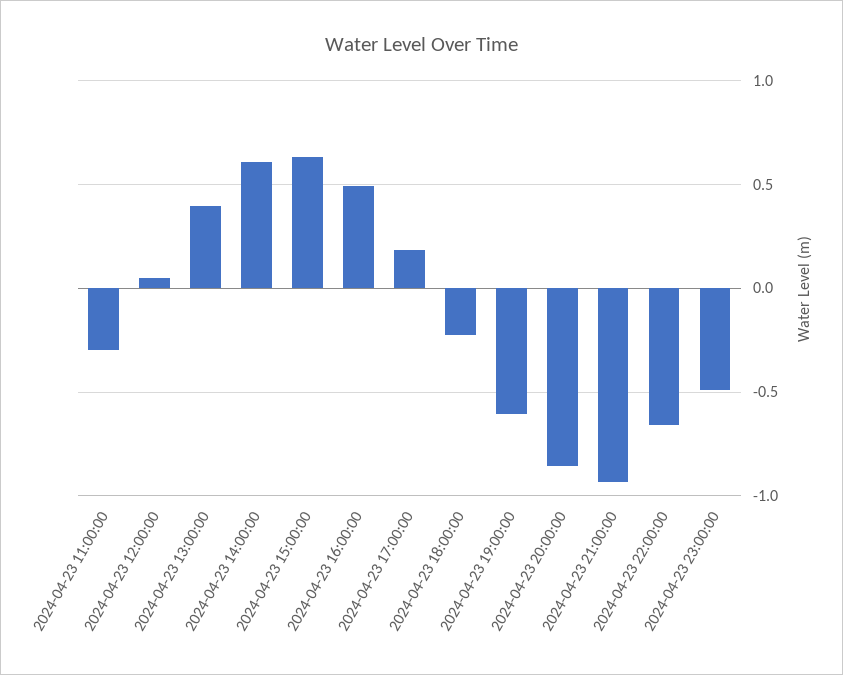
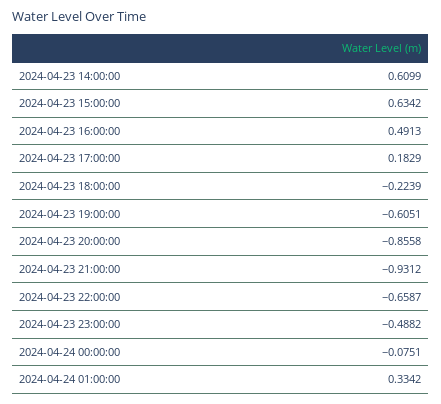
2024-04-23 11:00:00: -0.3 -> none
2024-04-23 12:00:00: 0.05 -> none
2024-04-23 13:00:00: 0.4 -> none
2024-04-24 00:00:00: none -> -0.0751
2024-04-24 01:00:00: none -> 0.3342

